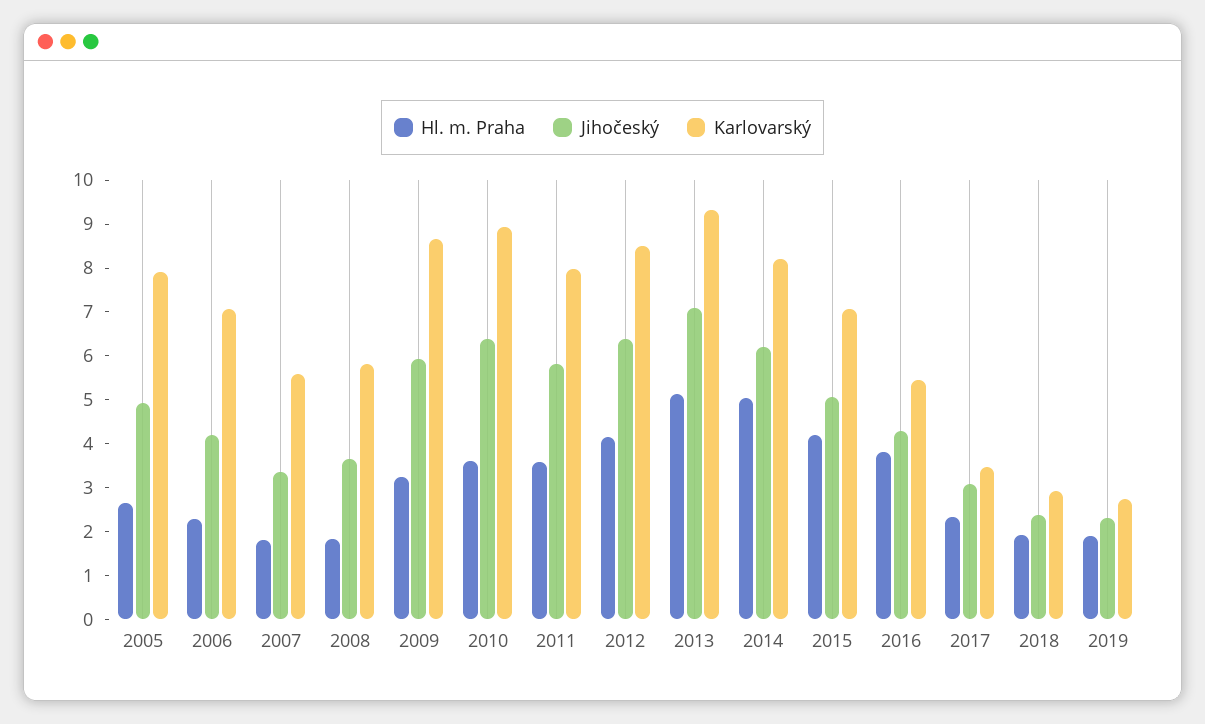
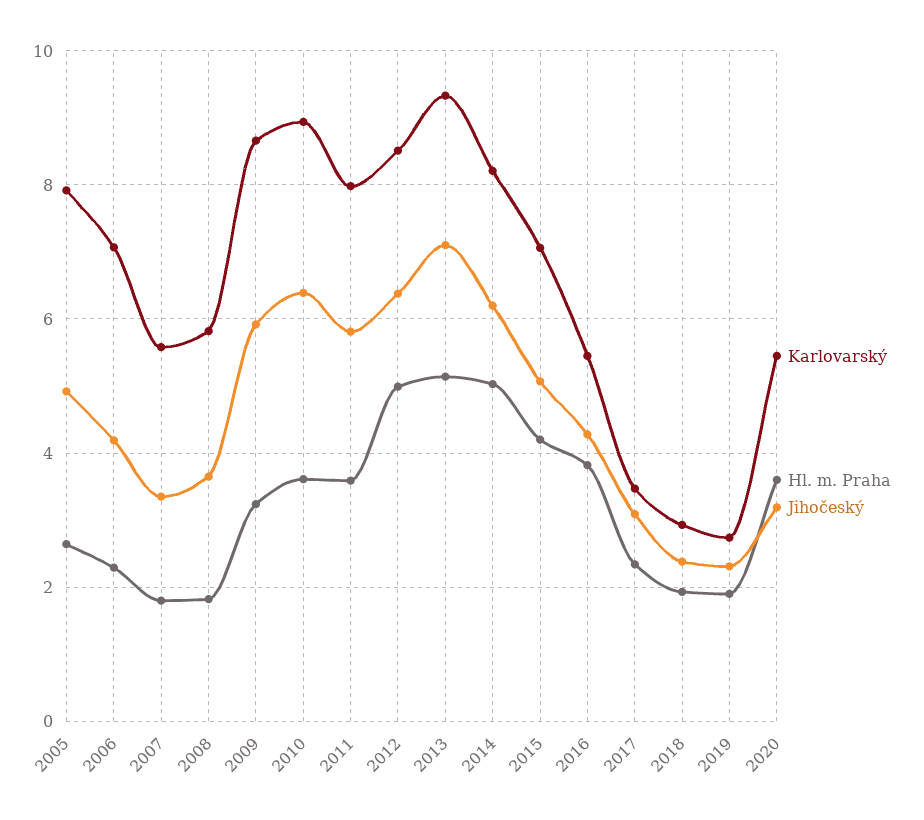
Hl. m. Praha, 2012: 4.2 -> 5
Karlovarský, 2020: none -> 5.4
Hl. m. Praha, 2020: none -> 3.6
Jihočeský, 2020: none -> 3.2

